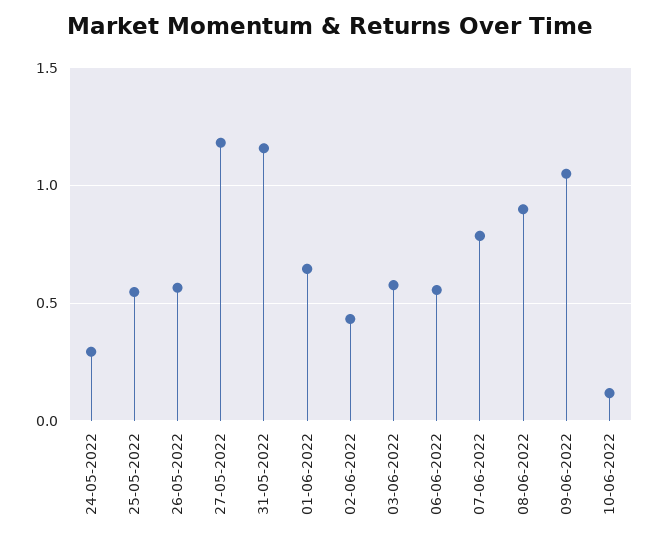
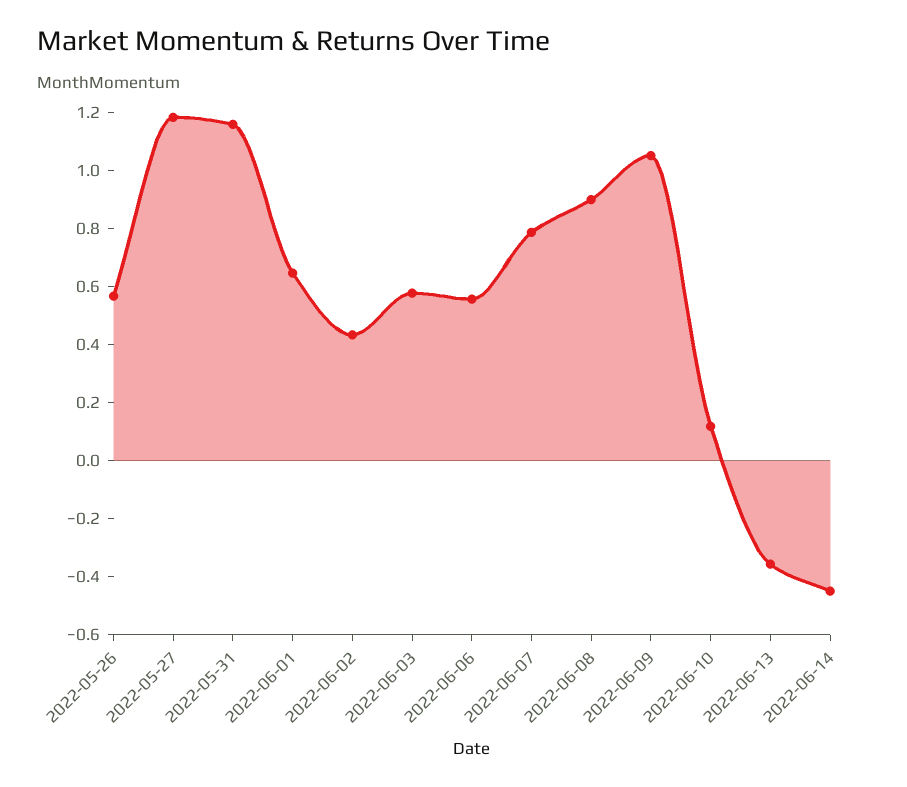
24-05-2022: 0.3 -> none
25-05-2022: 0.55 -> none
2022-06-13: none -> -0.35
2022-06-14: none -> -0.45

